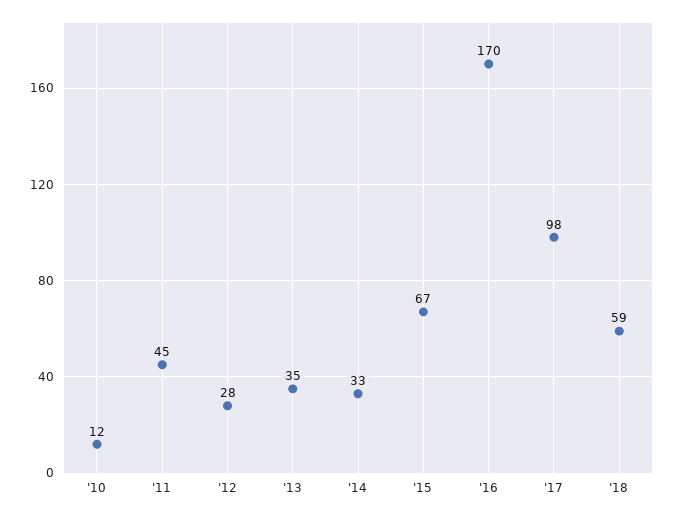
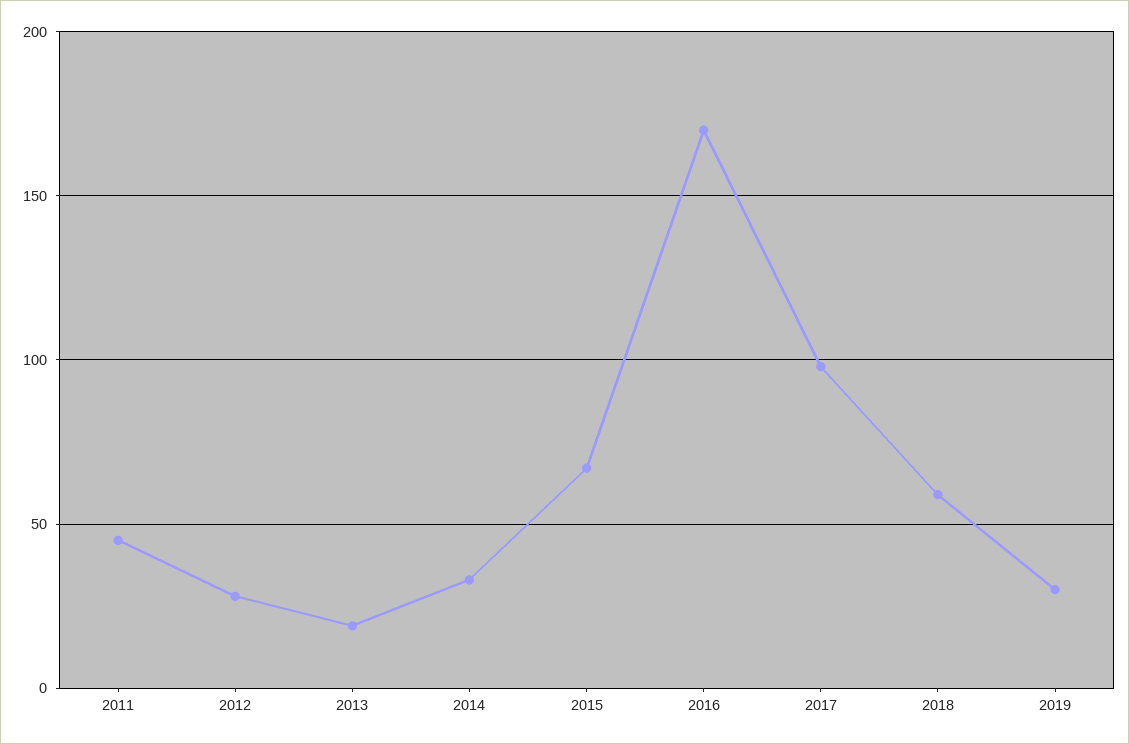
'10: 12 -> none
'13: 35 -> 20
2019: none -> 30

